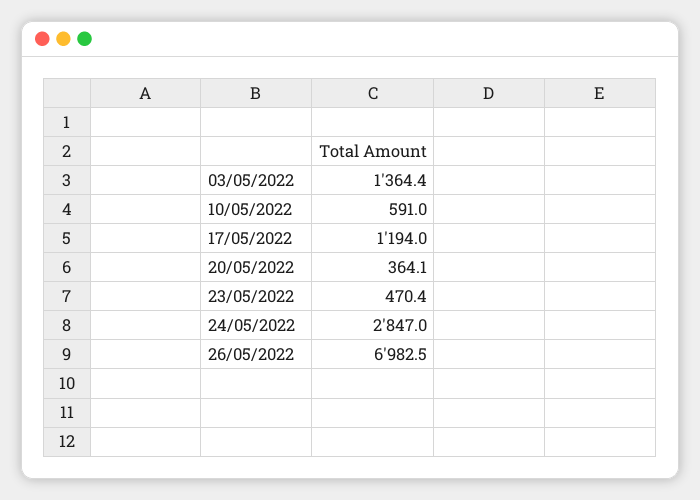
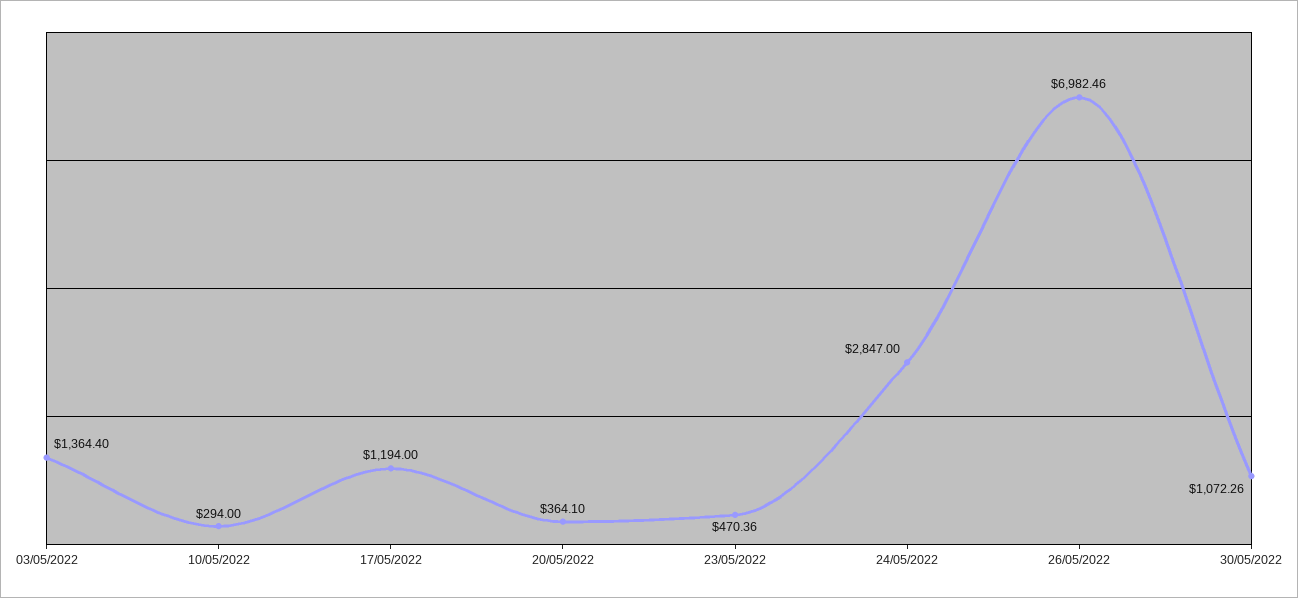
10/05/2022: 591 -> 294
30/05/2022: none -> 1072.26

